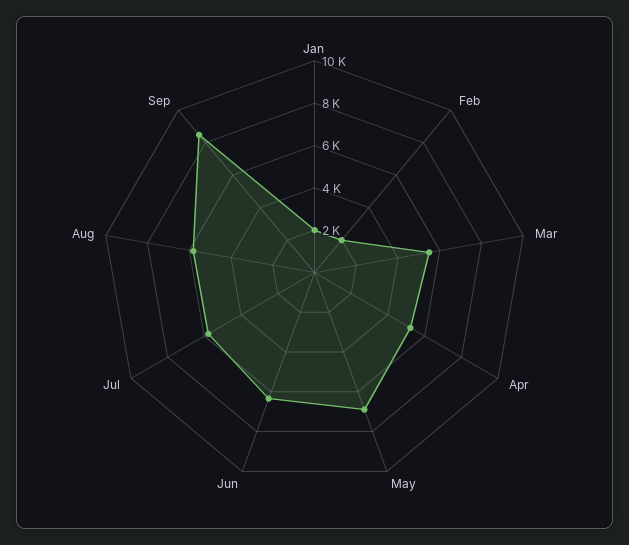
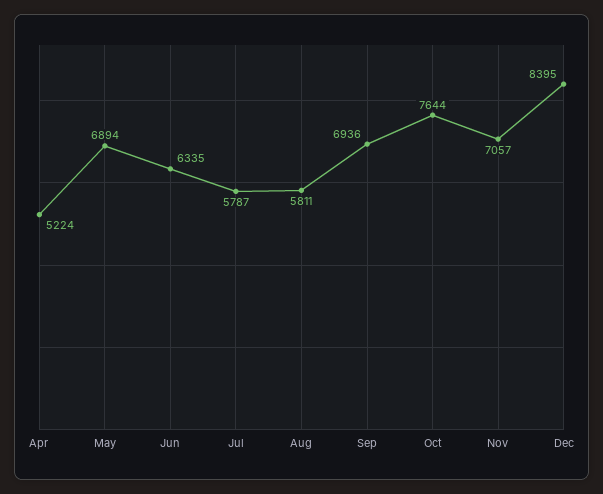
Jan: 2000 -> none
Feb: 2000 -> none
Mar: 5500 -> none
Sep: 8500 -> 6936
Oct: none -> 7644
Nov: none -> 7057
Dec: none -> 8395

